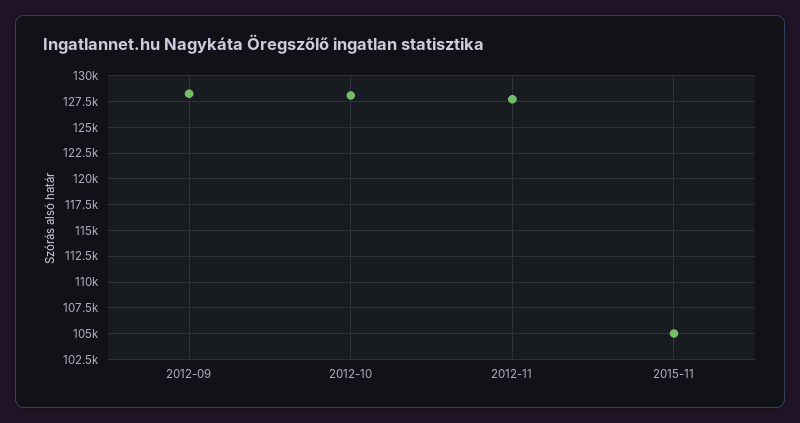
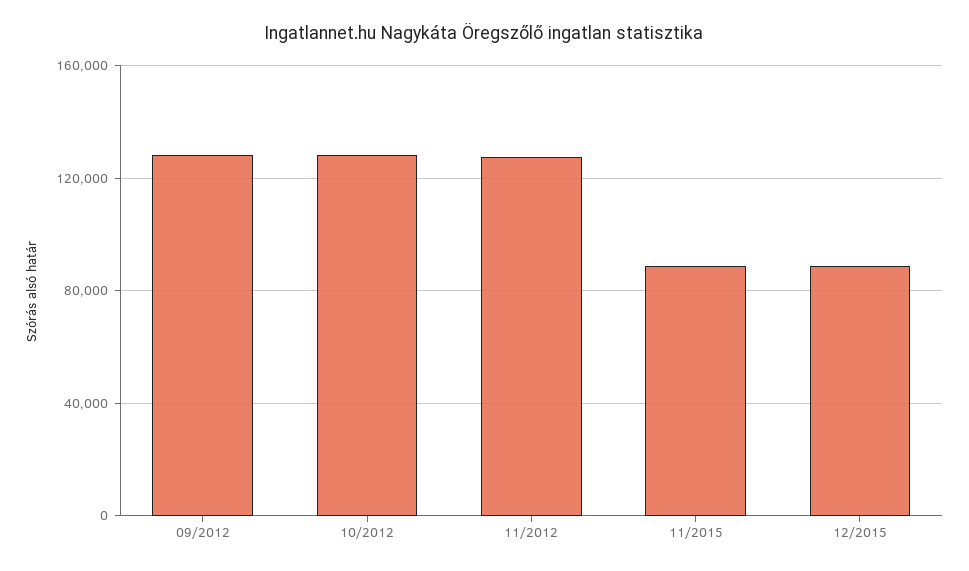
2015-11: 105000 -> 90000
12/2015: none -> 90000

